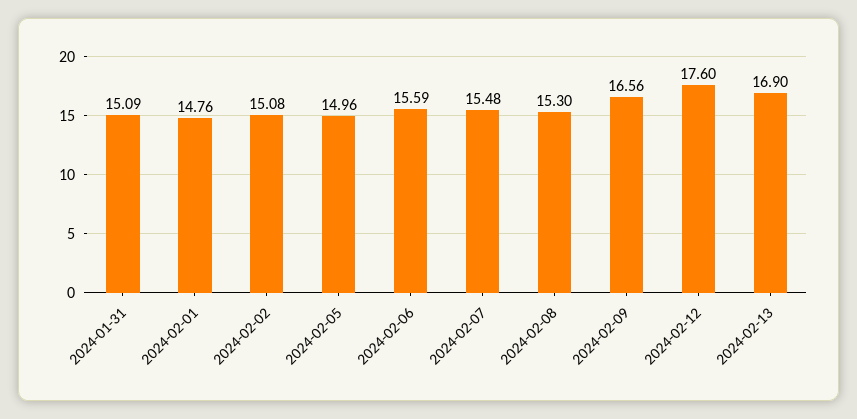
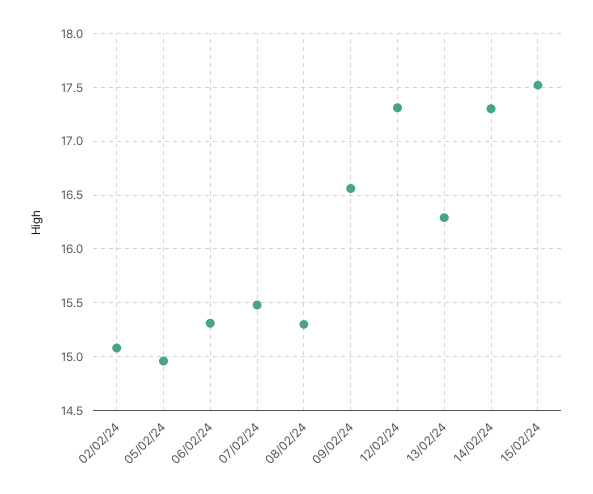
2024-01-31: 15.09 -> none
2024-02-01: 14.76 -> none
2024-02-06: 15.59 -> 15.3
2024-02-12: 17.6 -> 17.3
2024-02-13: 16.9 -> 16.3
14/02/24: none -> 17.3
15/02/24: none -> 17.5

